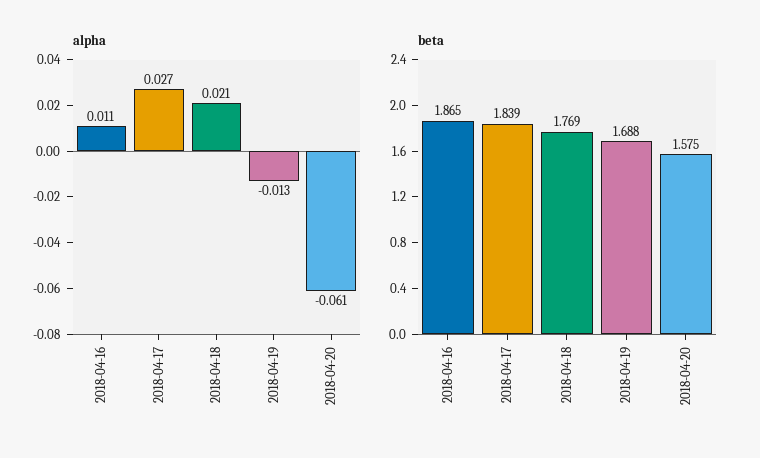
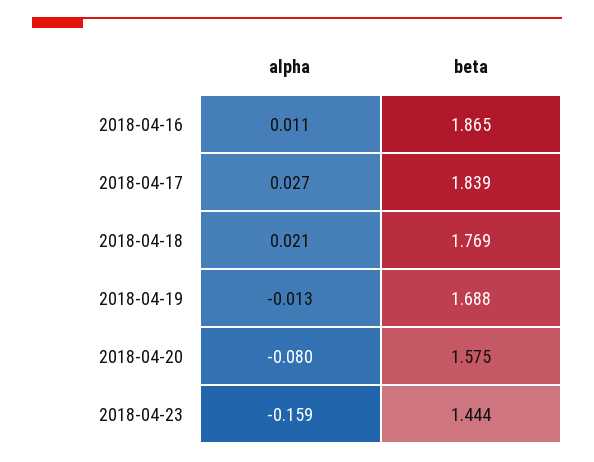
alpha, 2018-04-20: -0.061 -> -0.08
alpha, 2018-04-23: none -> -0.159
beta, 2018-04-23: none -> 1.444

